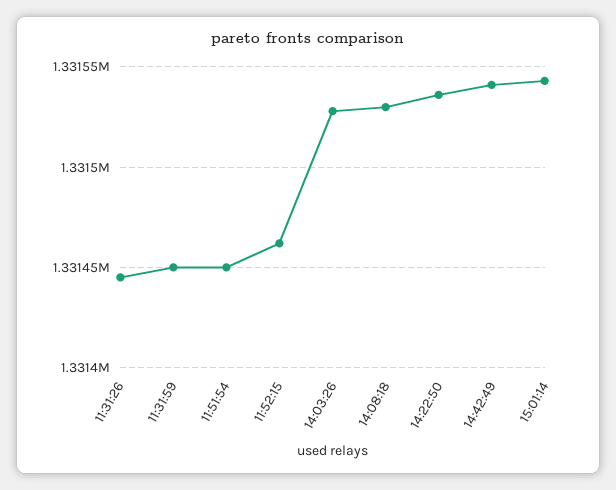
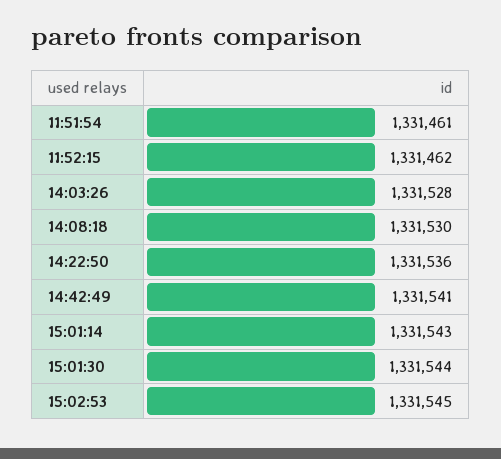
11:31:26: 1331445 -> none
11:31:59: 1331450 -> none
11:51:54: 1331450 -> 1331461
15:01:30: none -> 1331544
15:02:53: none -> 1331545

